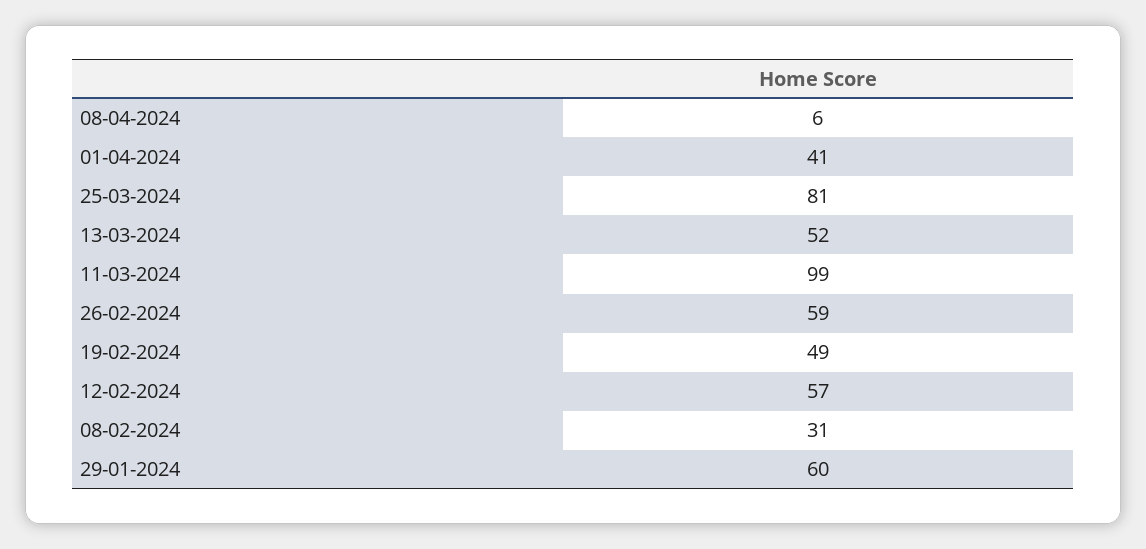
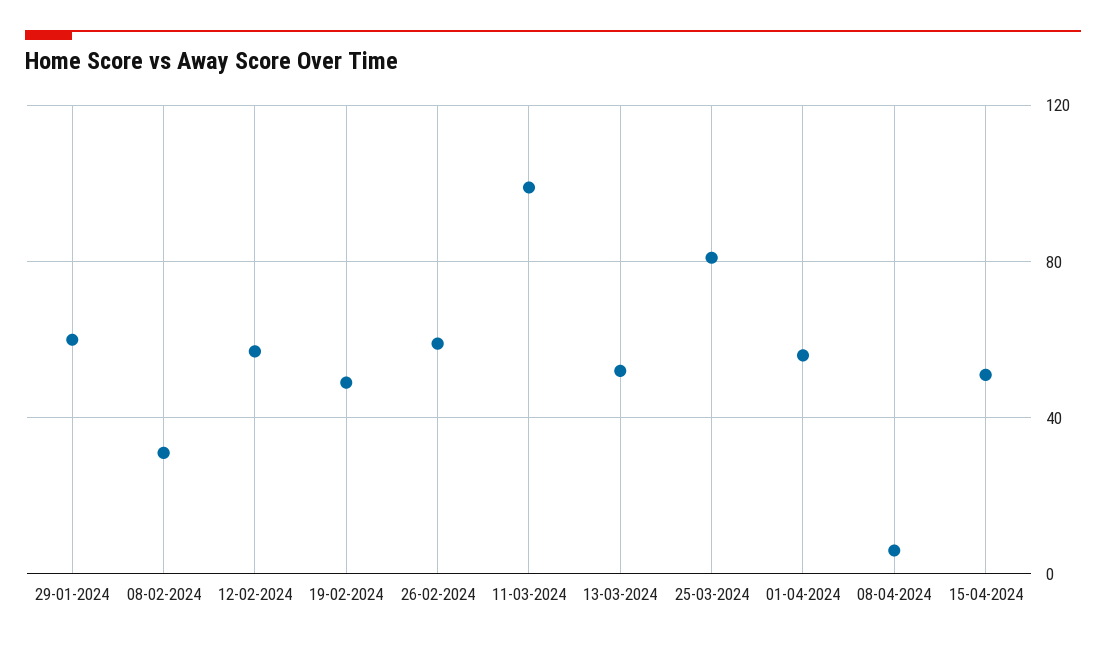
01-04-2024: 41 -> 55
15-04-2024: none -> 50

